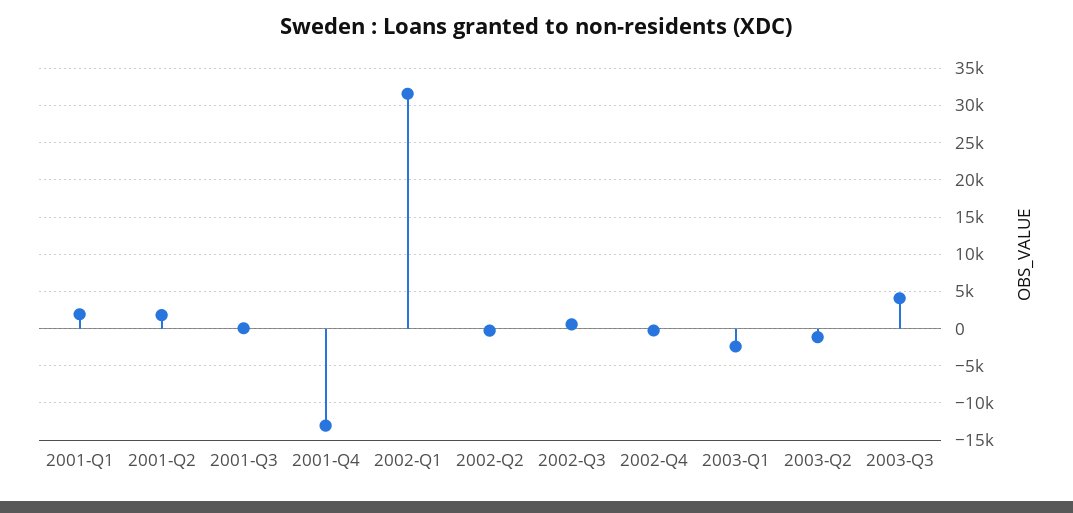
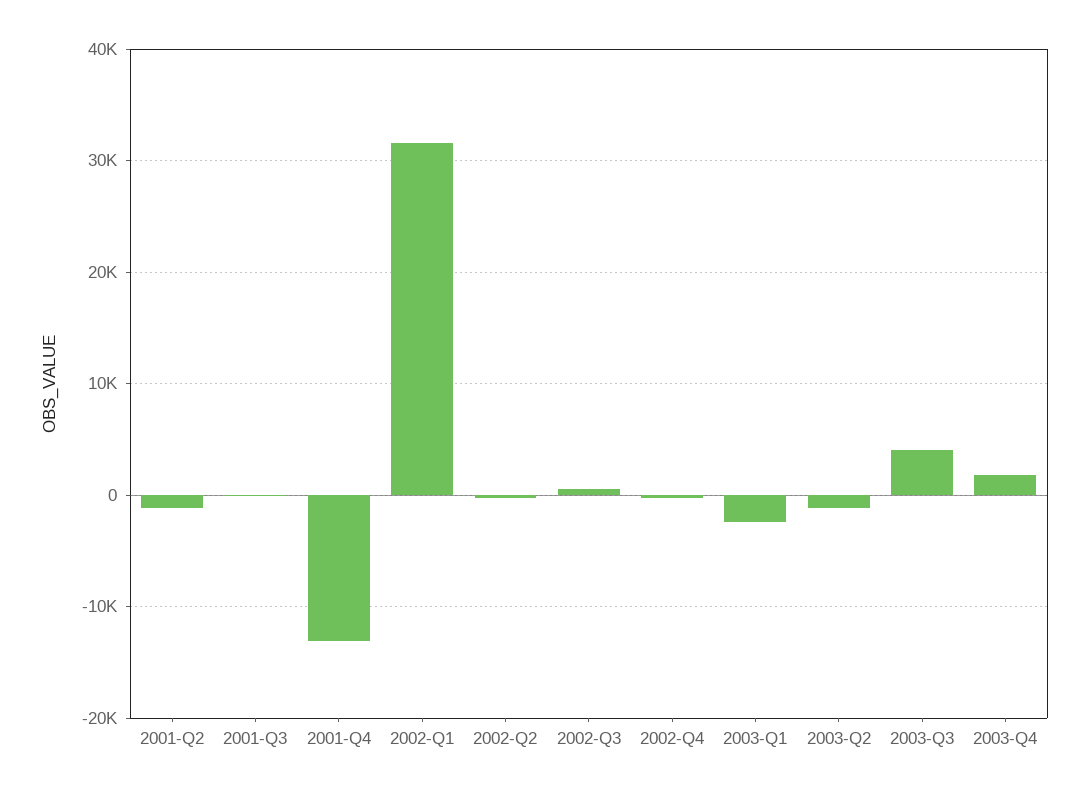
2001-Q1: 2000 -> none
2001-Q2: 2000 -> -1000
2003-Q4: none -> 2000

